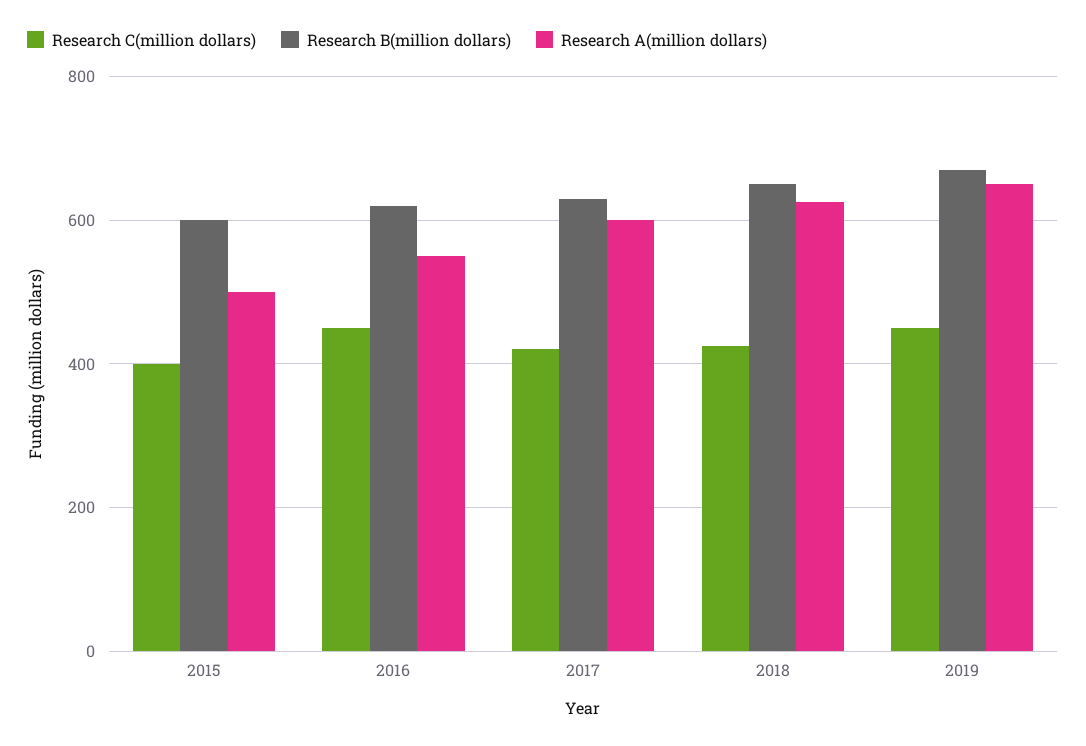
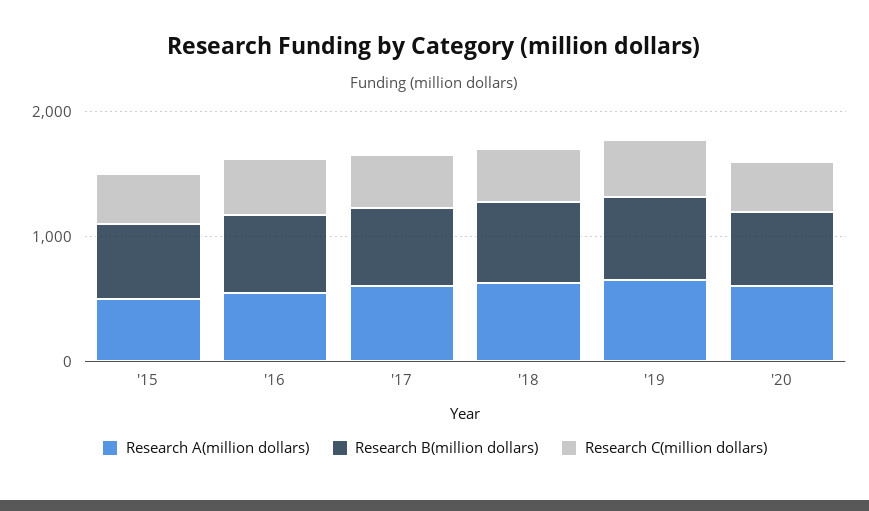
Research A(million dollars), '20: none -> 600
Research B(million dollars), '20: none -> 600
Research C(million dollars), '20: none -> 400

